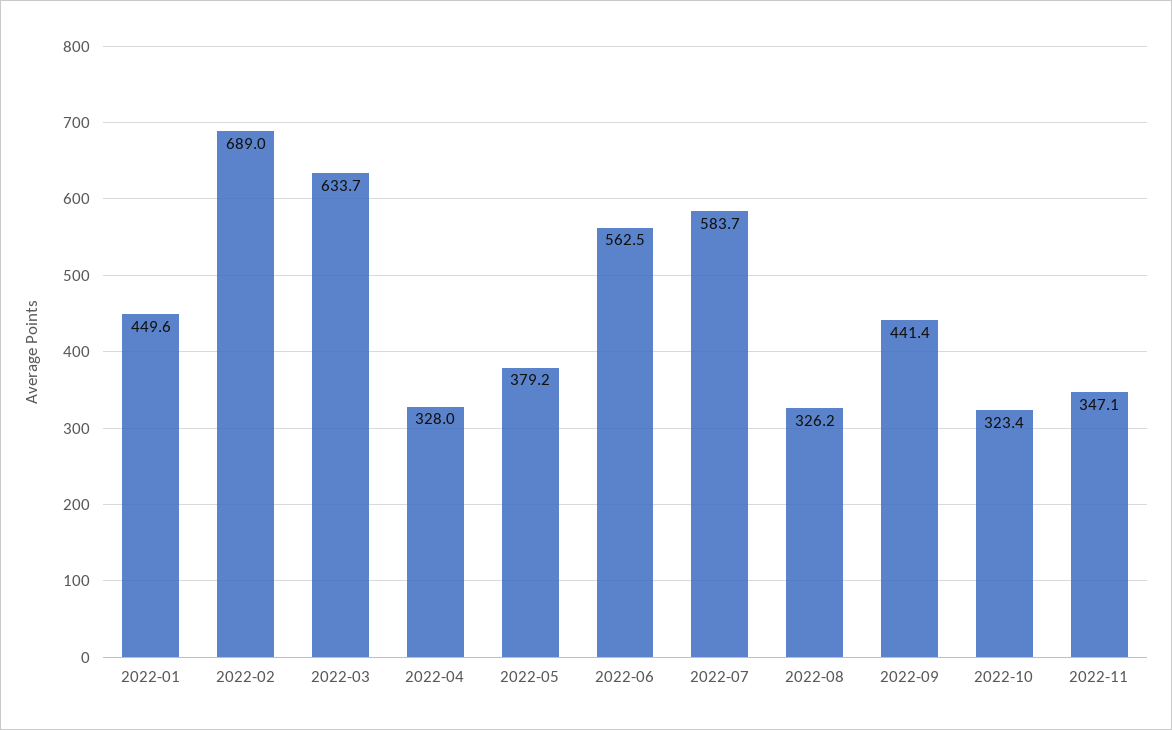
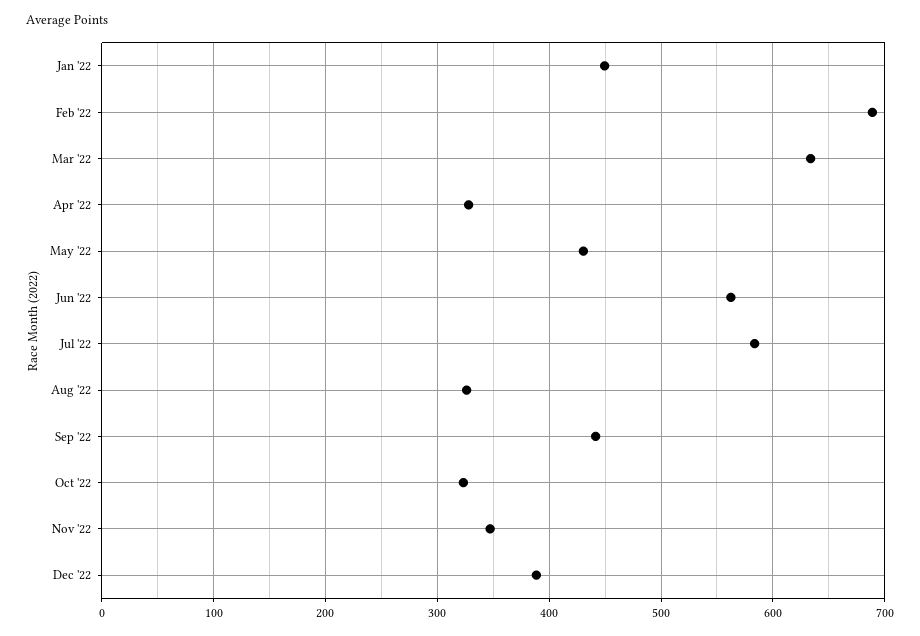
2022-05: 379.2 -> 430
Dec '22: none -> 390

